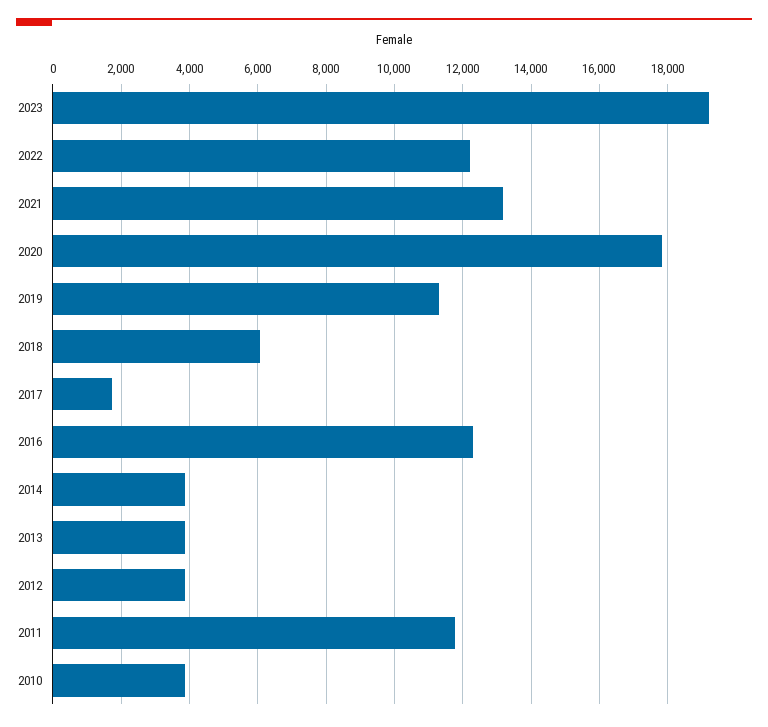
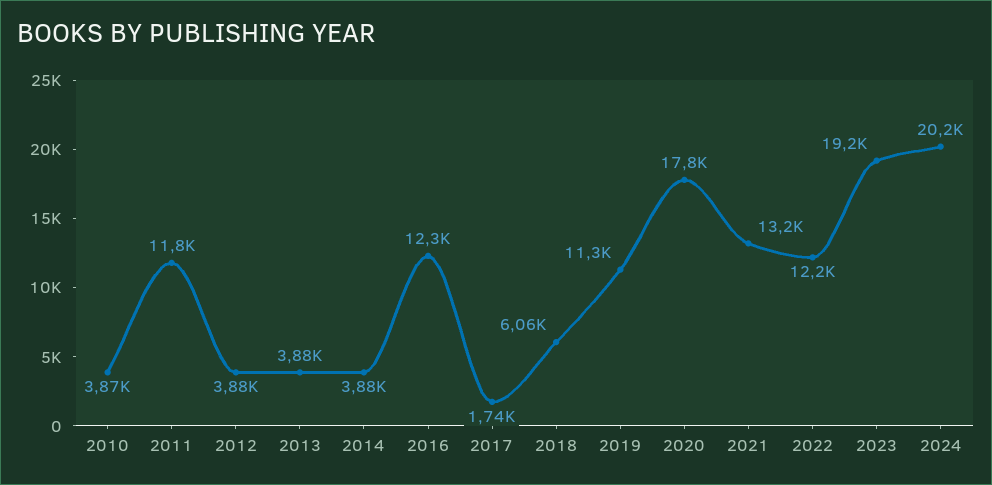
2024: none -> 20200

